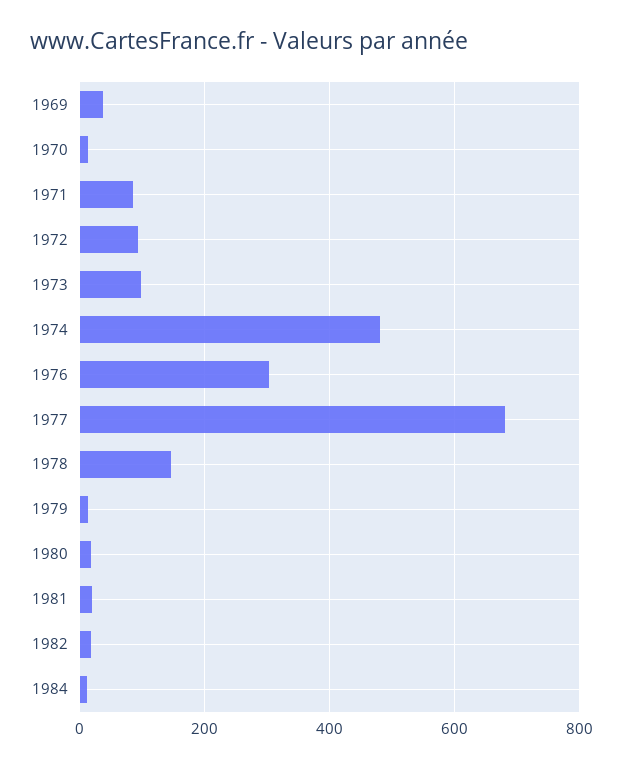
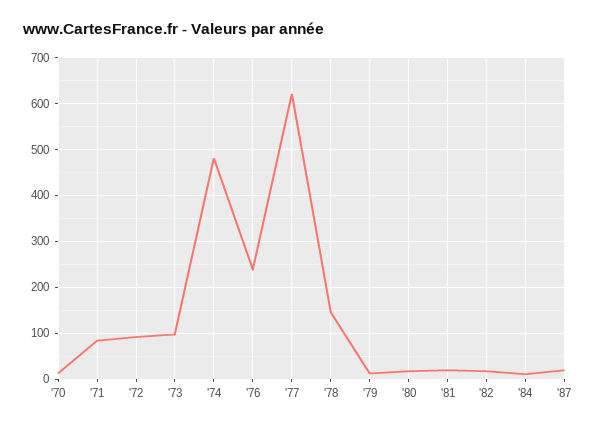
1969: 40 -> none
1976: 300 -> 240
1977: 680 -> 620
'87: none -> 20

